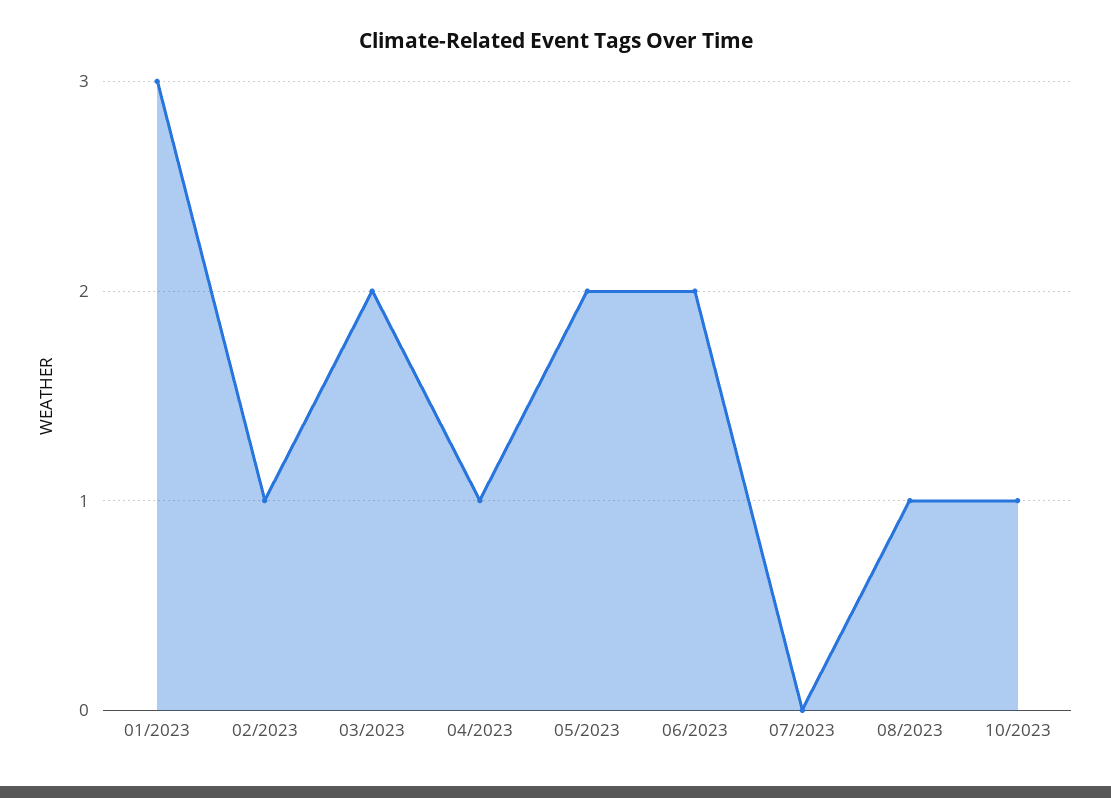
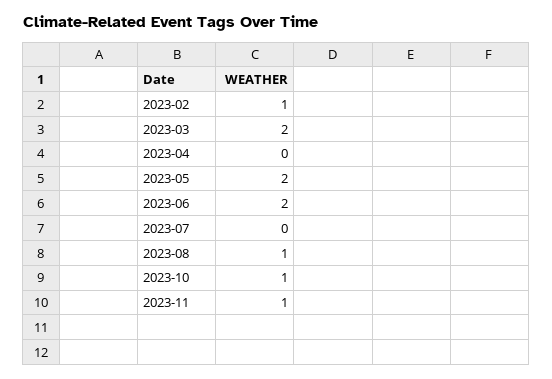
01/2023: 3 -> none
04/2023: 1 -> 0
2023-11: none -> 1

